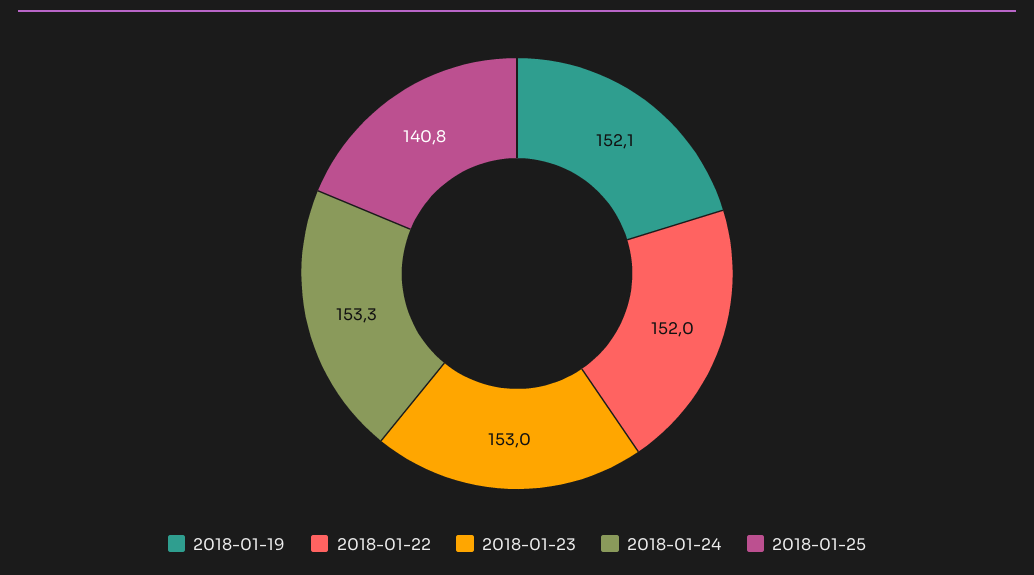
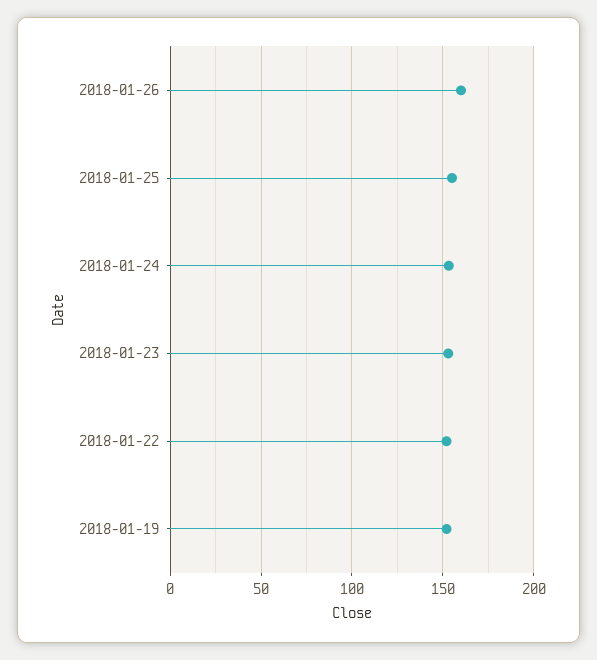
2018-01-25: 140.8 -> 155
2018-01-26: none -> 160

